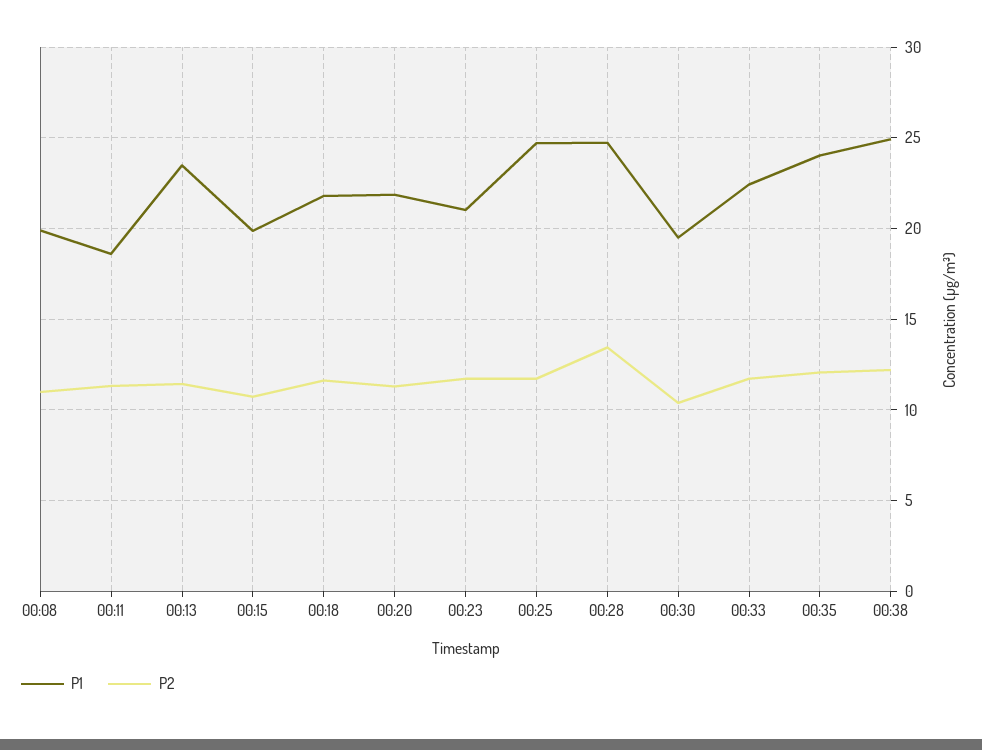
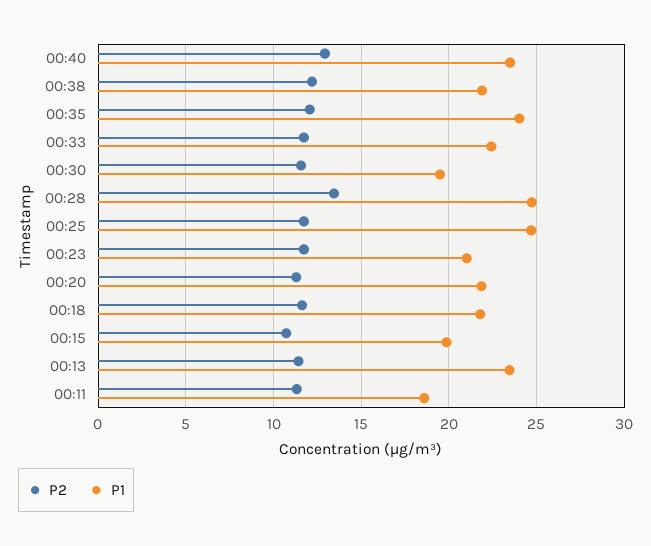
P1, 00:08: 20 -> none
P2, 00:08: 11 -> none
P2, 00:30: 10.5 -> 11.5
P1, 00:38: 25 -> 22
P2, 00:40: none -> 13
P1, 00:40: none -> 23.5

